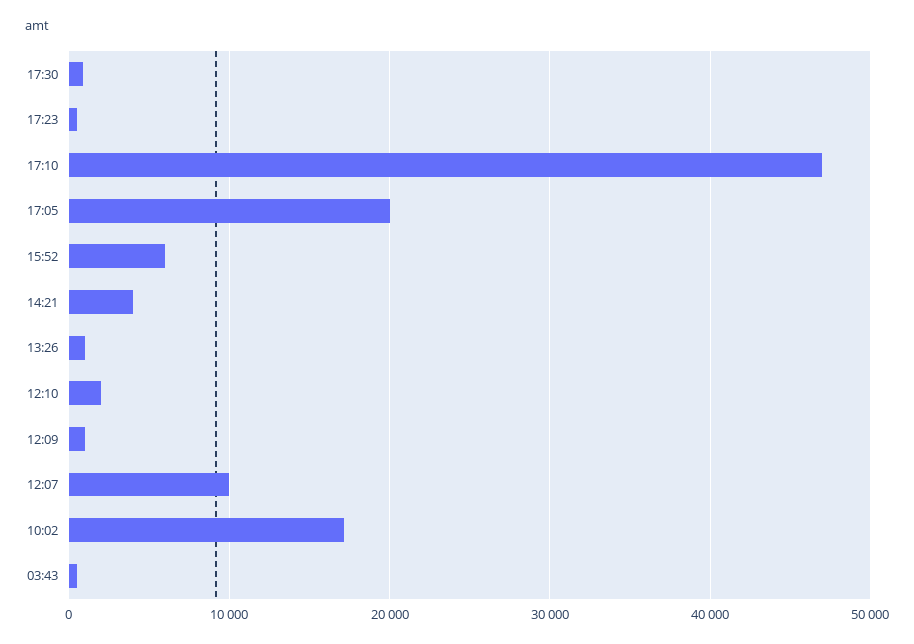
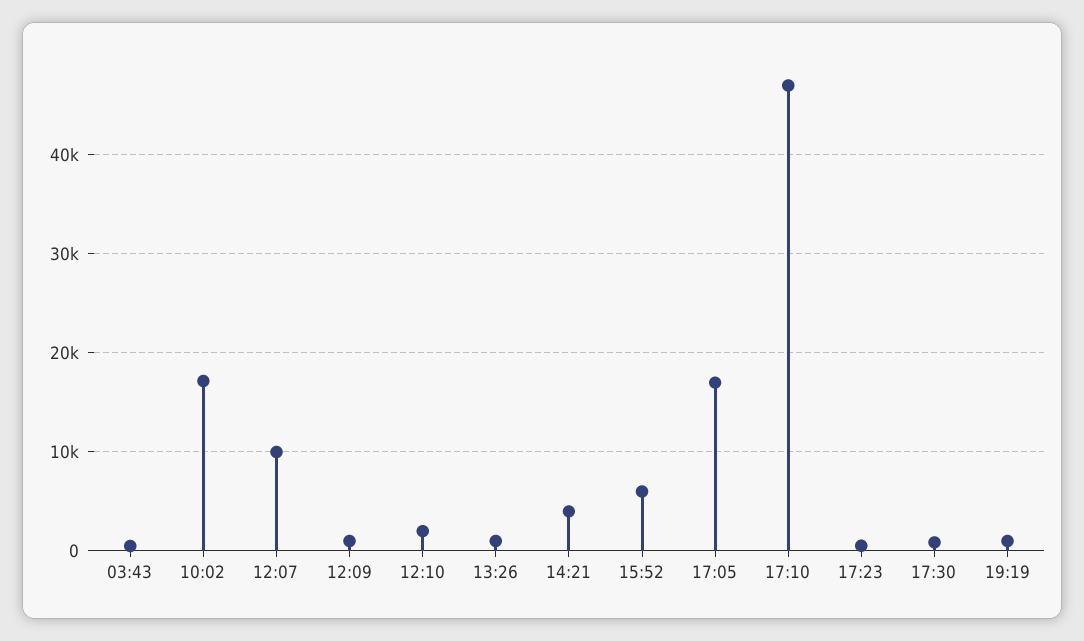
17:05: 20000 -> 17000
19:19: none -> 1000

